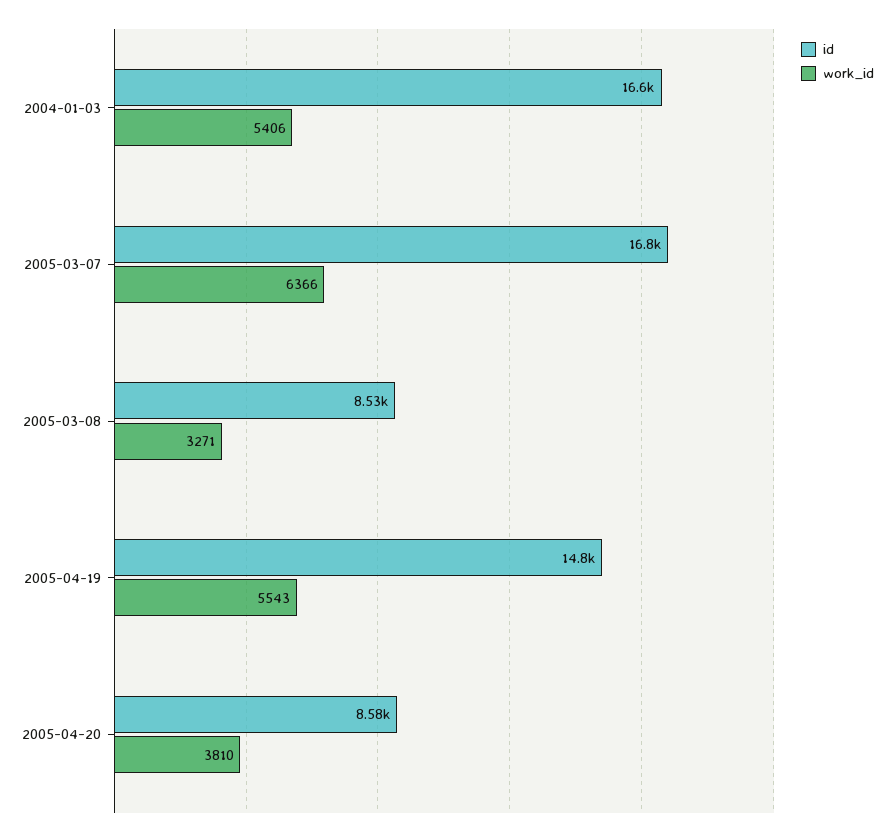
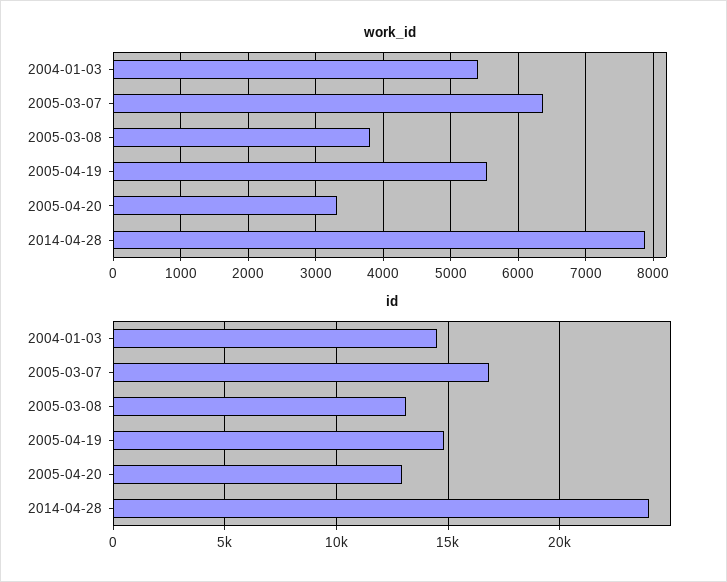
id, 2004-01-03: 16600 -> 14500
id, 2005-03-08: 8530 -> 13000
work_id, 2005-03-08: 3271 -> 3800
id, 2005-04-20: 8580 -> 13000
work_id, 2005-04-20: 3810 -> 3300
work_id, 2014-04-28: none -> 7900
id, 2014-04-28: none -> 24000

